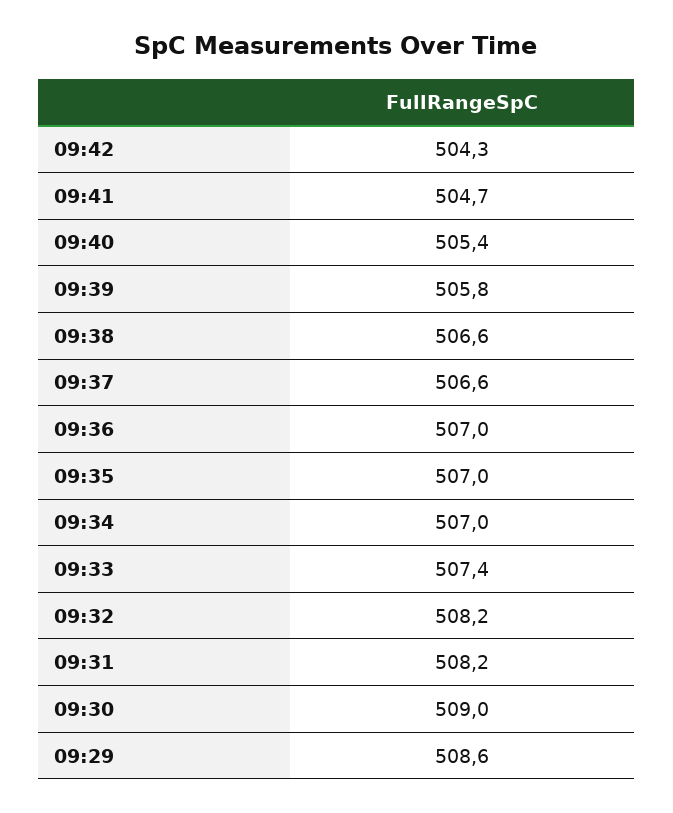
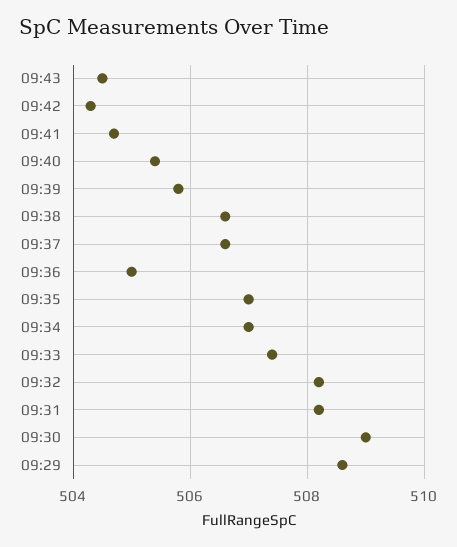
09:36: 507 -> 505
09:43: none -> 504.5

